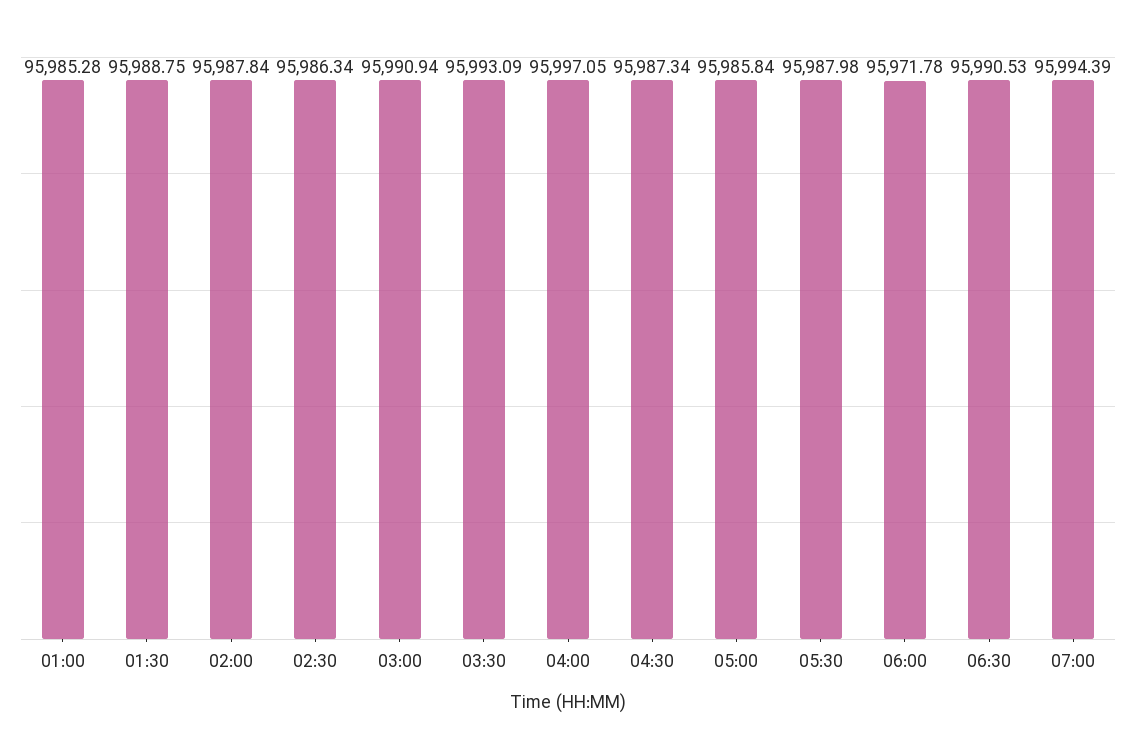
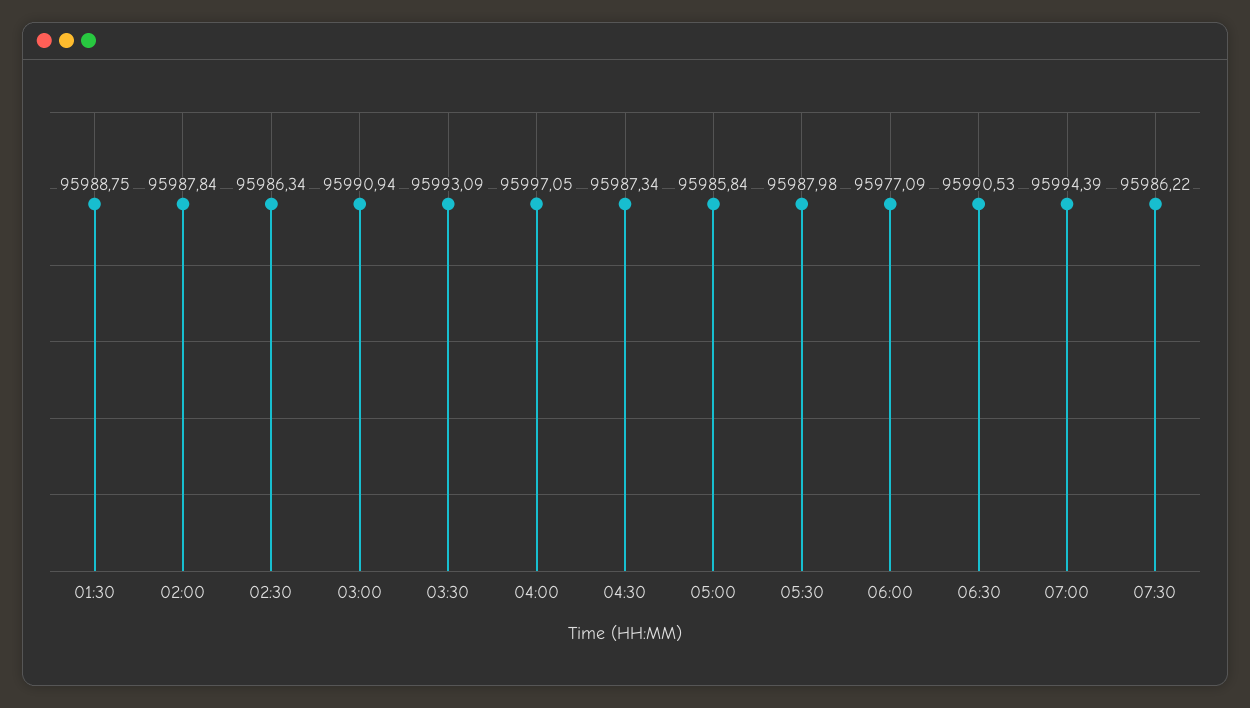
01:00: 95985.28 -> none
06:00: 95971.78 -> 95977.09
07:30: none -> 95986.22

